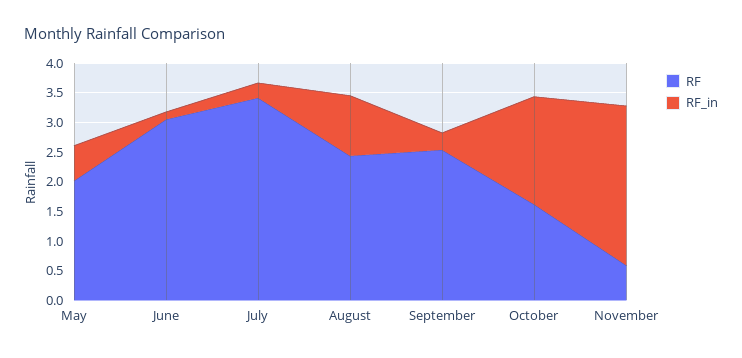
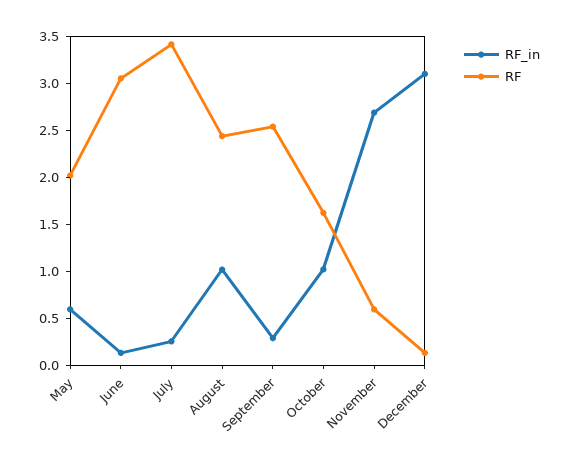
RF_in, October: 1.75 -> 1
RF_in, December: none -> 3.1
RF, December: none -> 0.1

